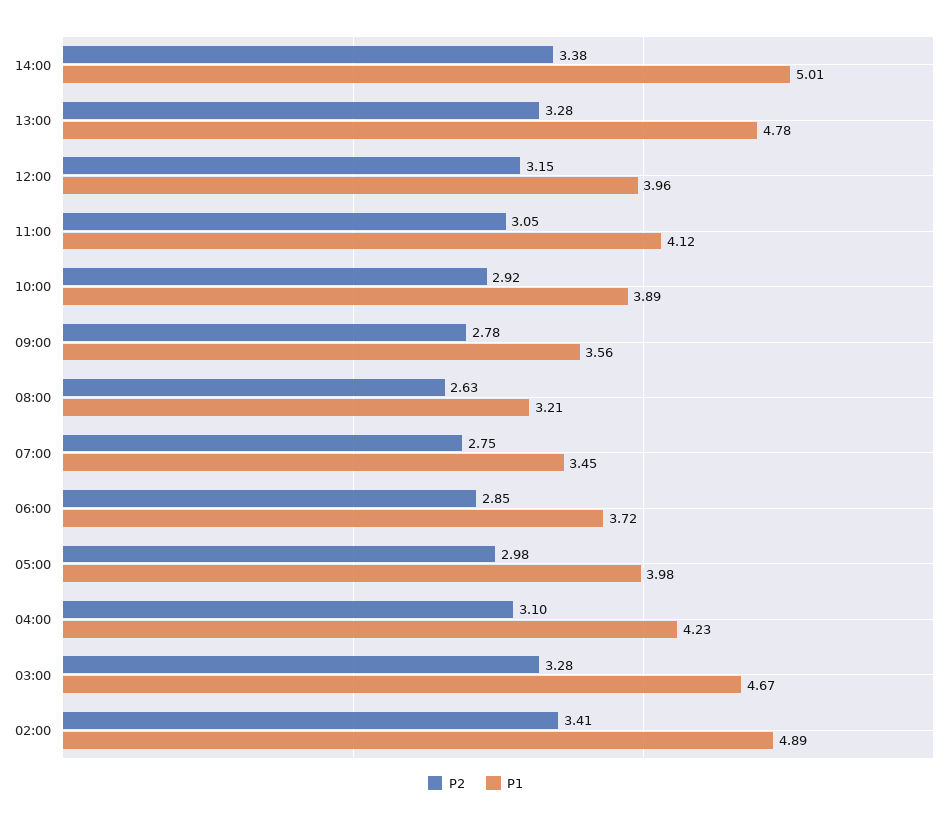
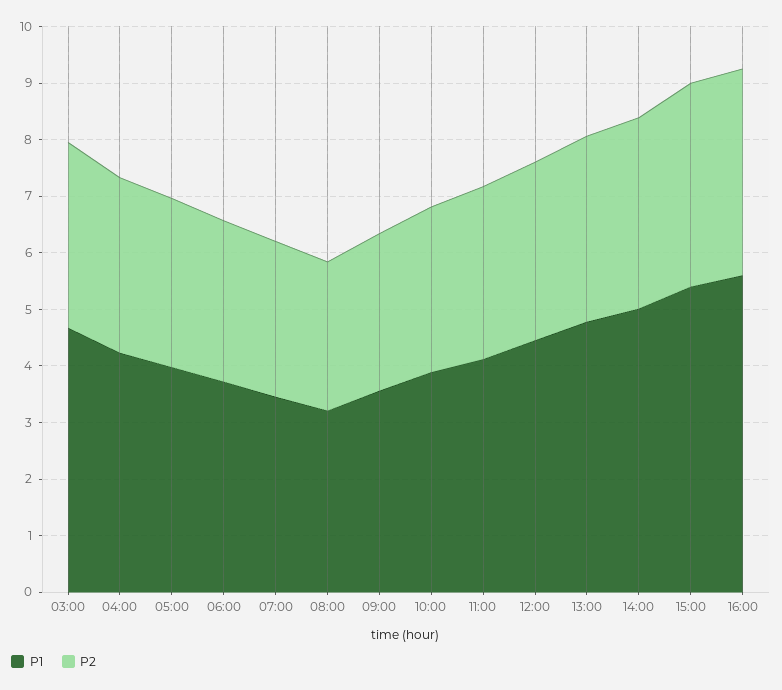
P1, 12:00: 3.96 -> 4.4
P2, 02:00: 3.41 -> none
P1, 02:00: 4.89 -> none
P1, 15:00: none -> 5.4
P2, 15:00: none -> 3.6
P1, 16:00: none -> 5.6
P2, 16:00: none -> 3.6

